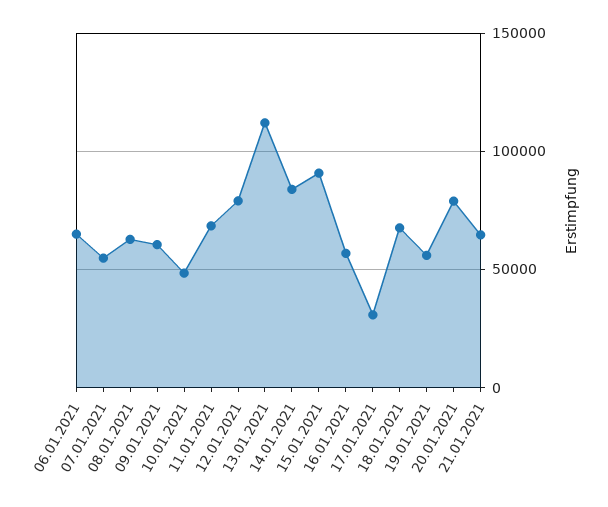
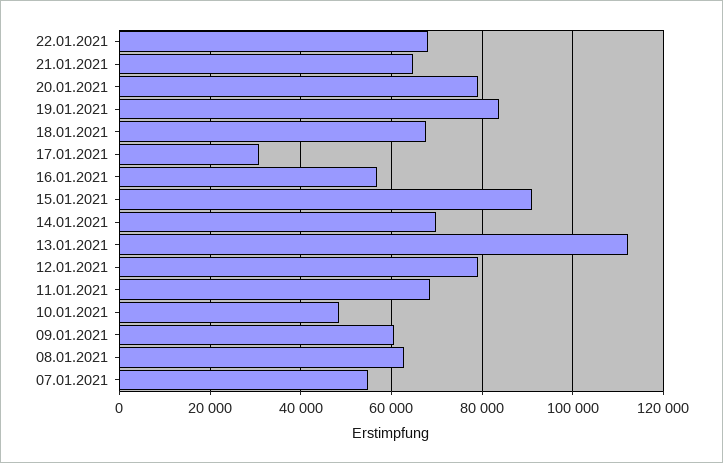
06.01.2021: 65000 -> none
14.01.2021: 85000 -> 70000
19.01.2021: 55000 -> 84000
22.01.2021: none -> 68000

